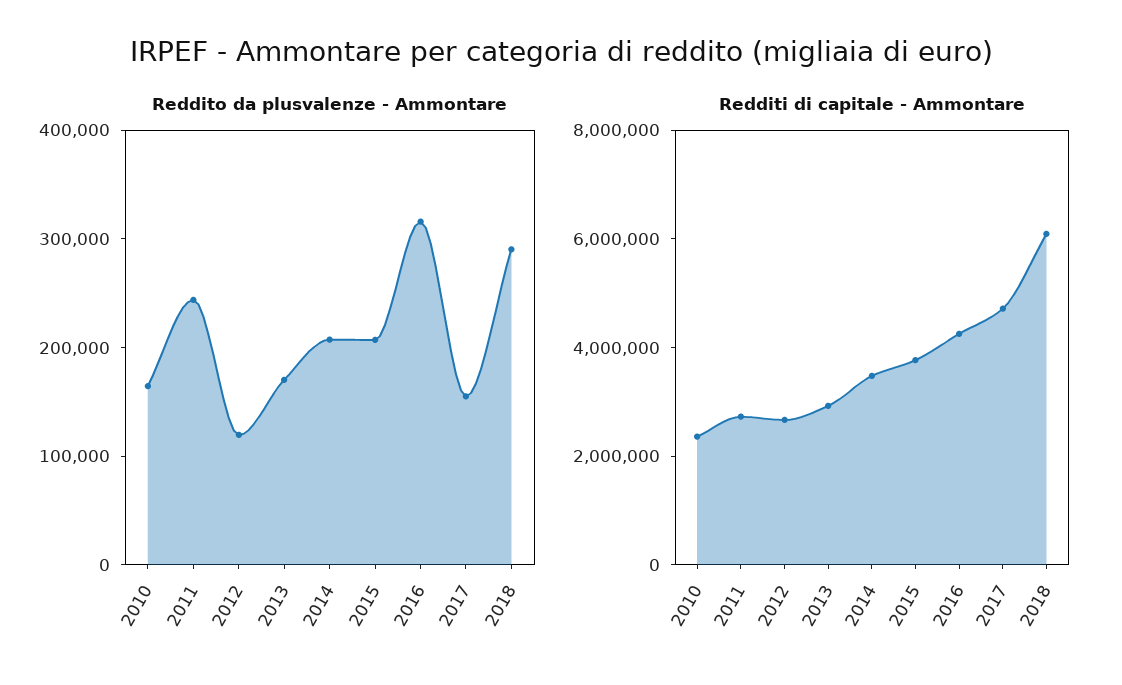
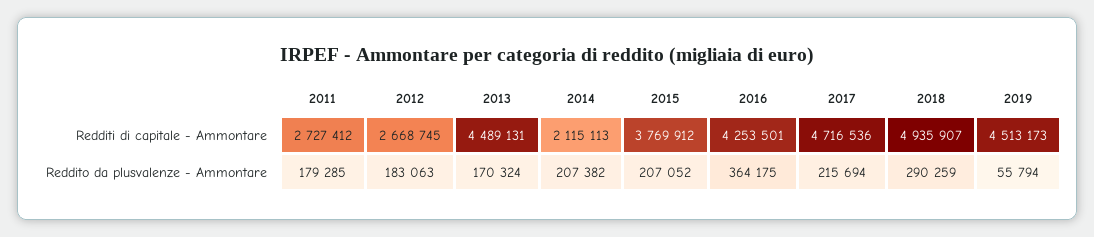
Reddito da plusvalenze - Ammontare, 2010: 160000 -> none
Reddito da plusvalenze - Ammontare, 2011: 240000 -> 179285
Reddito da plusvalenze - Ammontare, 2012: 120000 -> 183063
Reddito da plusvalenze - Ammontare, 2016: 320000 -> 364175
Reddito da plusvalenze - Ammontare, 2017: 160000 -> 215694
Redditi di capitale - Ammontare, 2010: 2500000 -> none
Redditi di capitale - Ammontare, 2013: 3000000 -> 4489131
Redditi di capitale - Ammontare, 2014: 3500000 -> 2115113
Redditi di capitale - Ammontare, 2018: 6000000 -> 4935907
Redditi di capitale - Ammontare, 2019: none -> 4513173
Reddito da plusvalenze - Ammontare, 2019: none -> 55794

